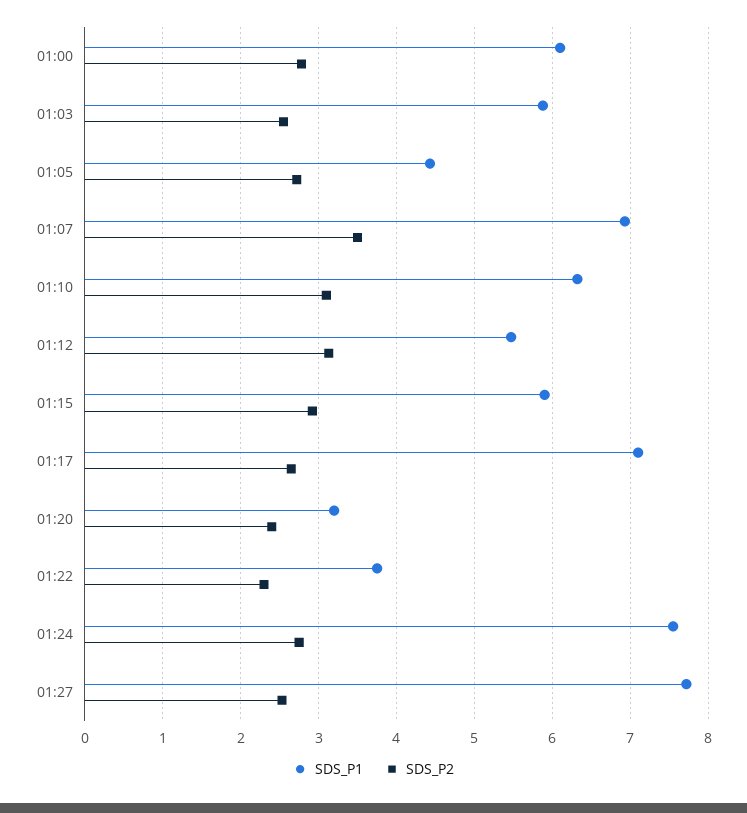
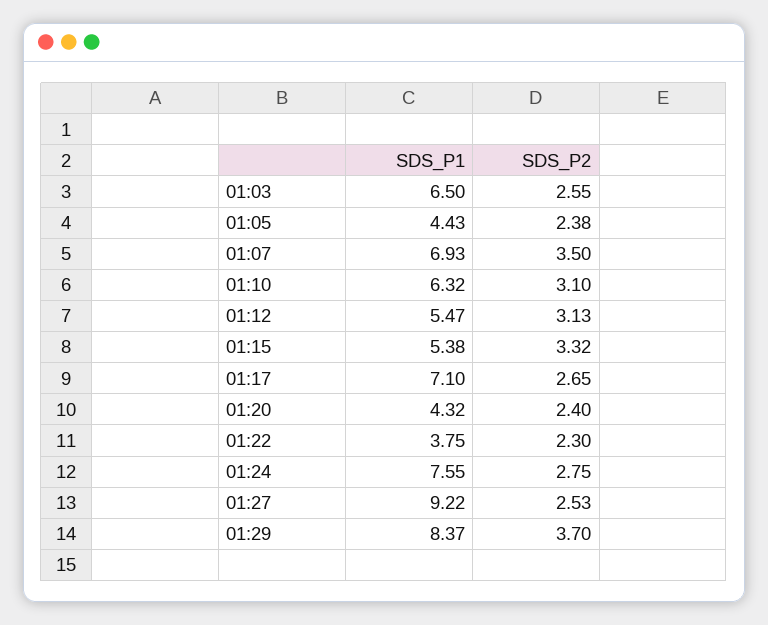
SDS_P1, 01:00: 6.1 -> none
SDS_P2, 01:00: 2.8 -> none
SDS_P1, 01:03: 5.9 -> 6.5
SDS_P2, 01:05: 2.7 -> 2.38
SDS_P1, 01:15: 5.9 -> 5.38
SDS_P2, 01:15: 2.9 -> 3.32
SDS_P1, 01:20: 3.2 -> 4.32
SDS_P1, 01:27: 7.7 -> 9.22
SDS_P1, 01:29: none -> 8.37
SDS_P2, 01:29: none -> 3.7

